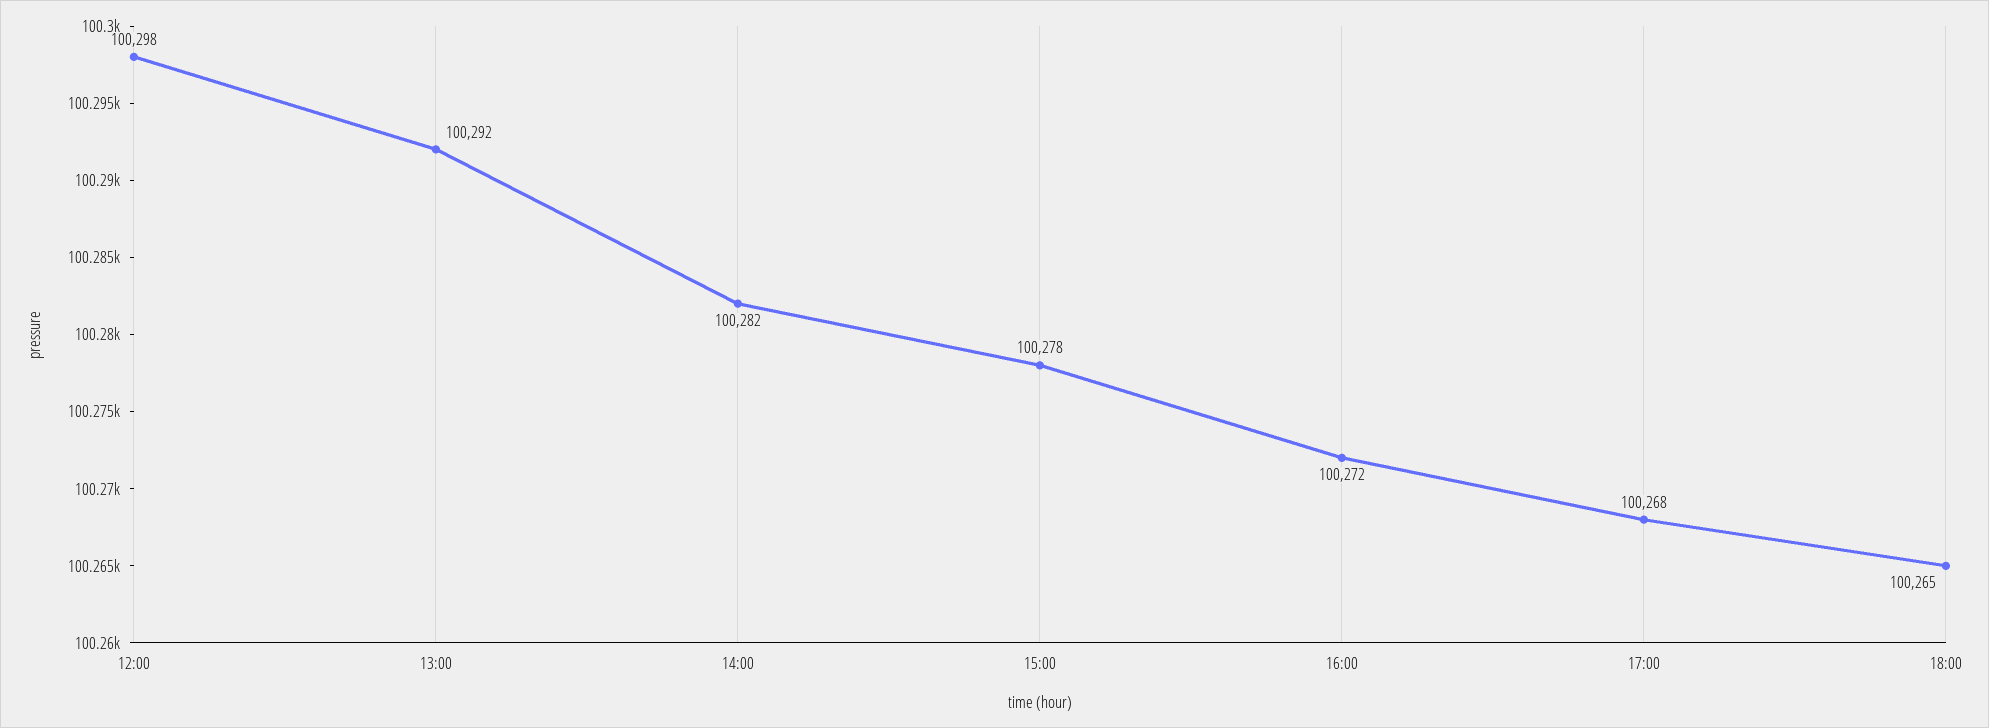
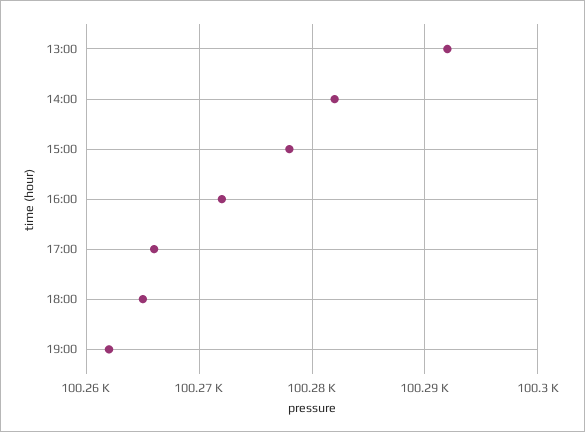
12:00: 100298 -> none
17:00: 100268 -> 100266
19:00: none -> 100262

